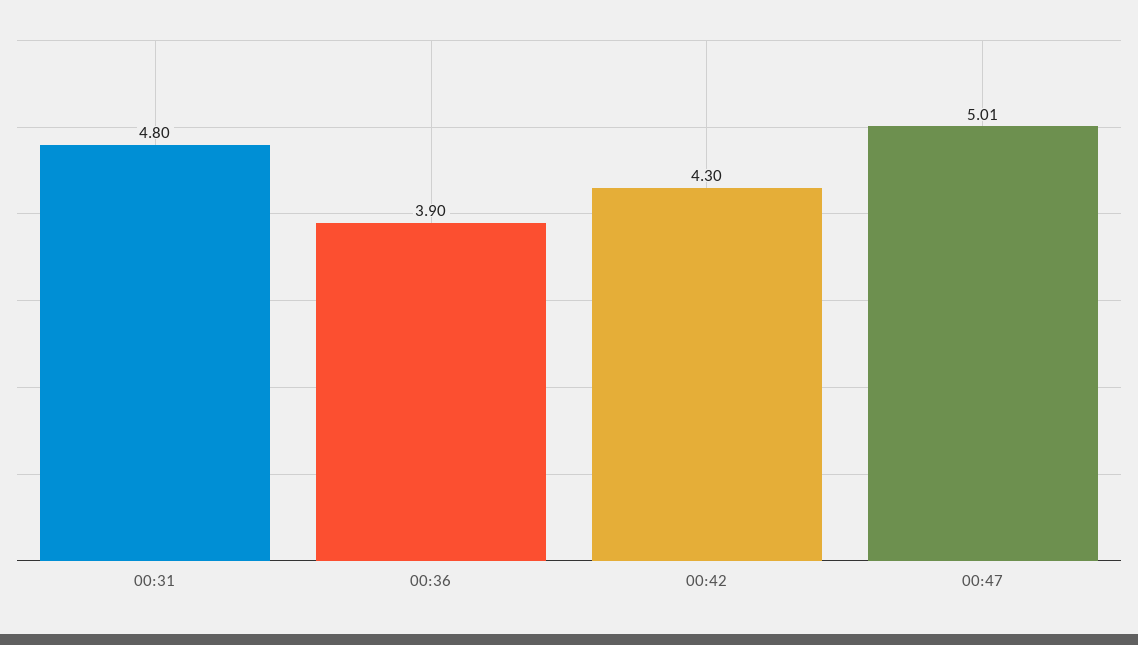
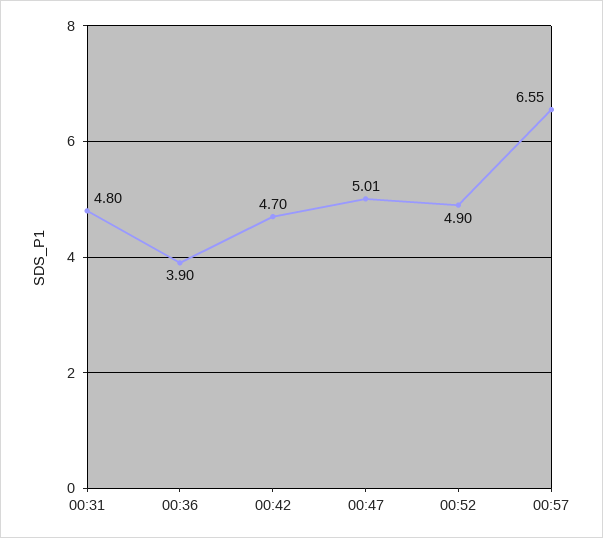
00:42: 4.3 -> 4.7
00:52: none -> 4.9
00:57: none -> 6.55

